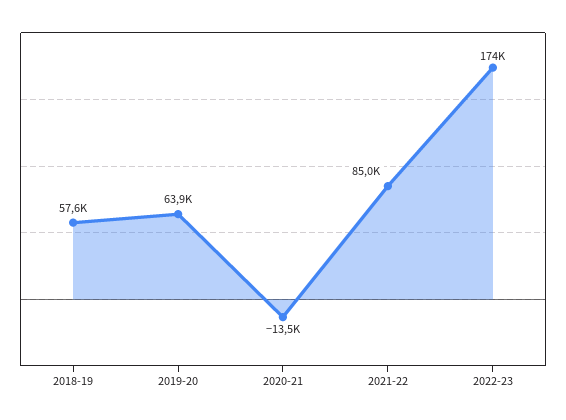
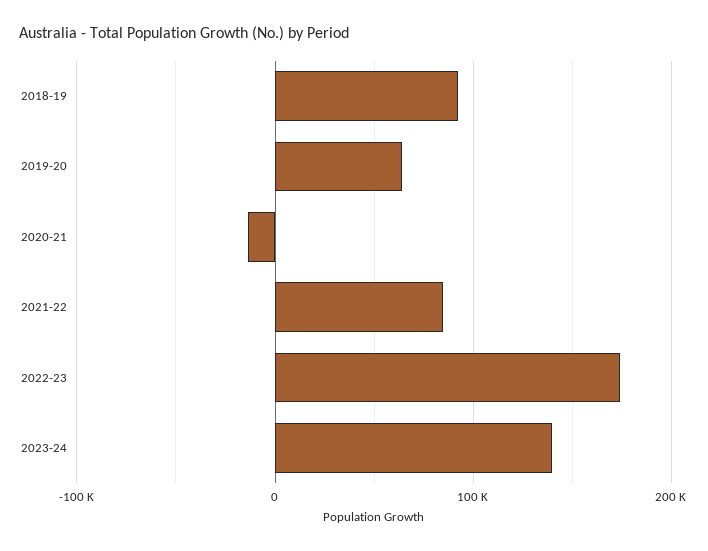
2018-19: 57600 -> 90000
2023-24: none -> 140000

